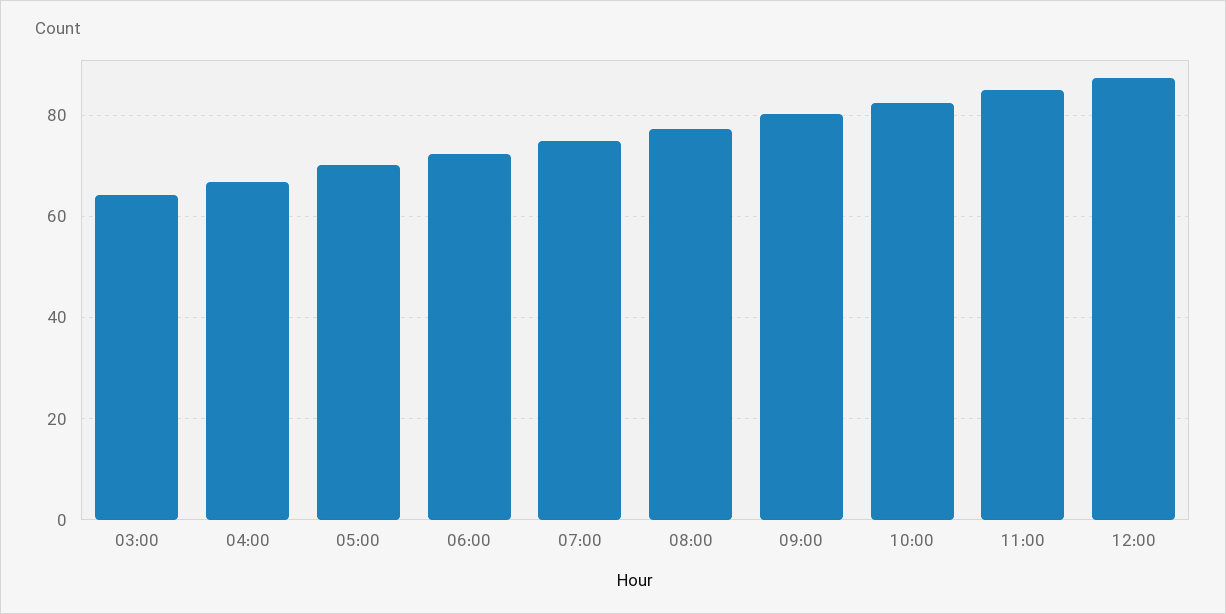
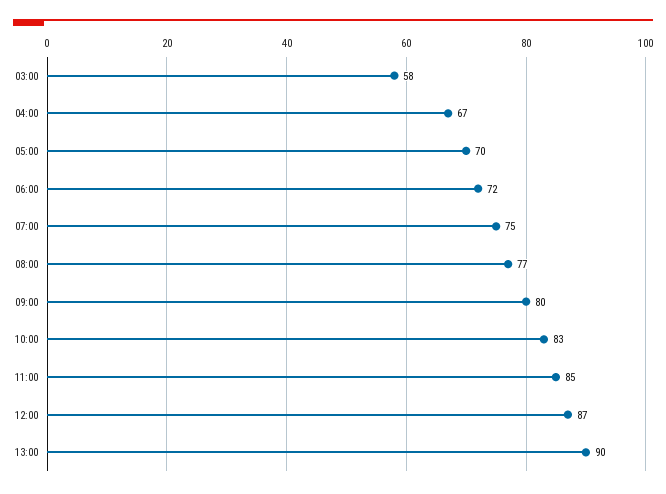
03:00: 64 -> 58
13:00: none -> 90

